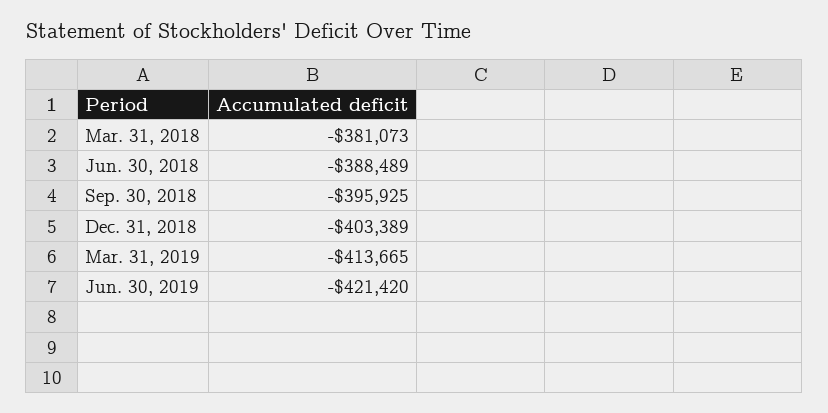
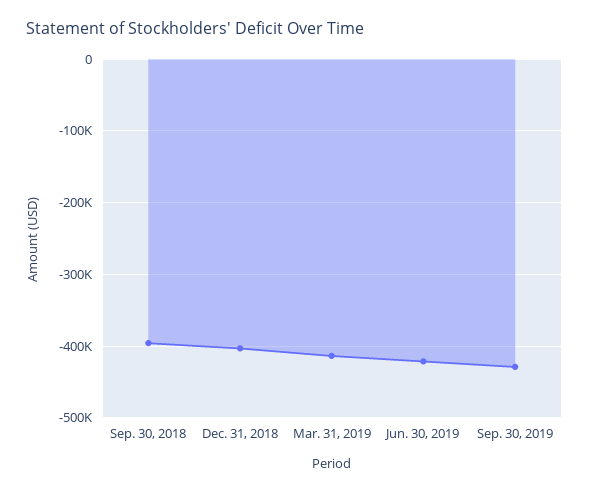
Mar. 31, 2018: -381073 -> none
Jun. 30, 2018: -388489 -> none
Sep. 30, 2019: none -> -430000

